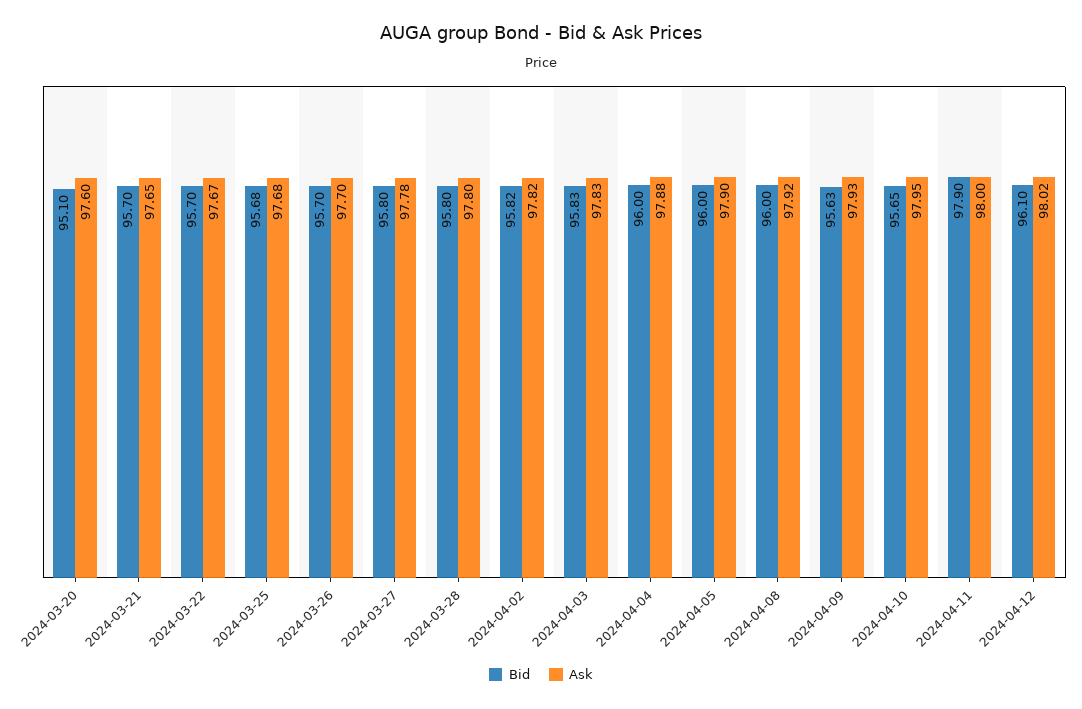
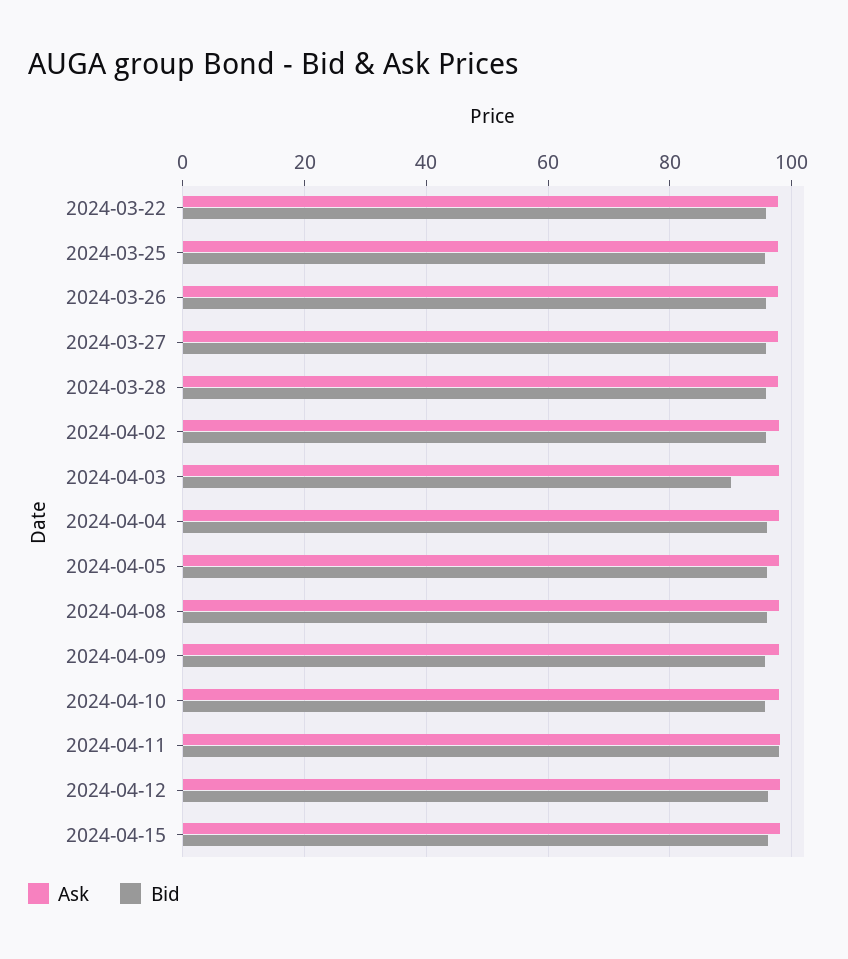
Bid, 2024-03-20: 95.1 -> none
Ask, 2024-03-20: 97.6 -> none
Bid, 2024-03-21: 95.7 -> none
Ask, 2024-03-21: 97.65 -> none
Bid, 2024-04-03: 95.83 -> 90
Ask, 2024-04-15: none -> 98
Bid, 2024-04-15: none -> 96

